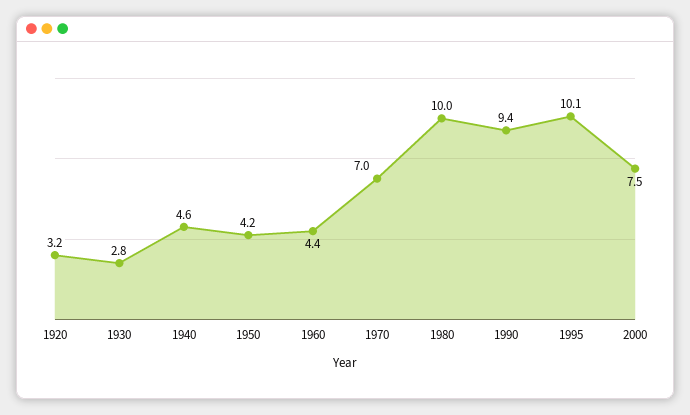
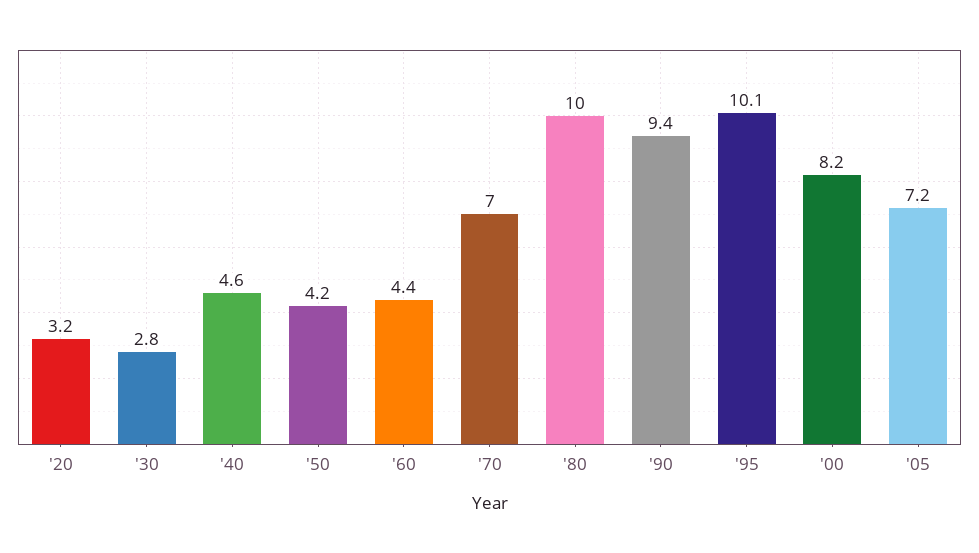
2000: 7.5 -> 8.2
'05: none -> 7.2

